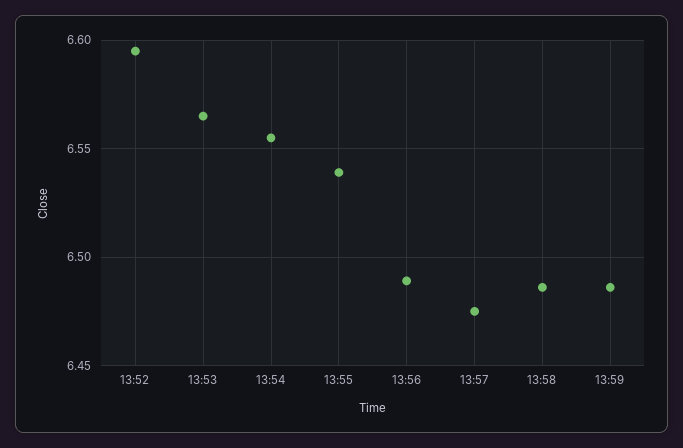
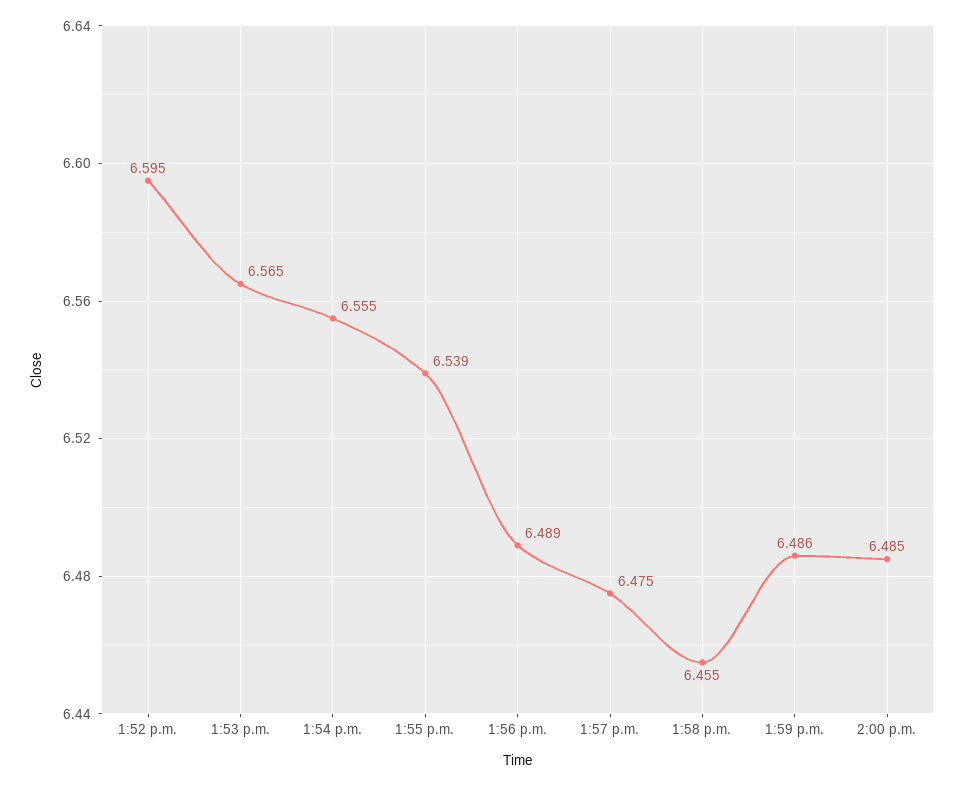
13:58: 6.485 -> 6.455
2:00 p.m.: none -> 6.485

